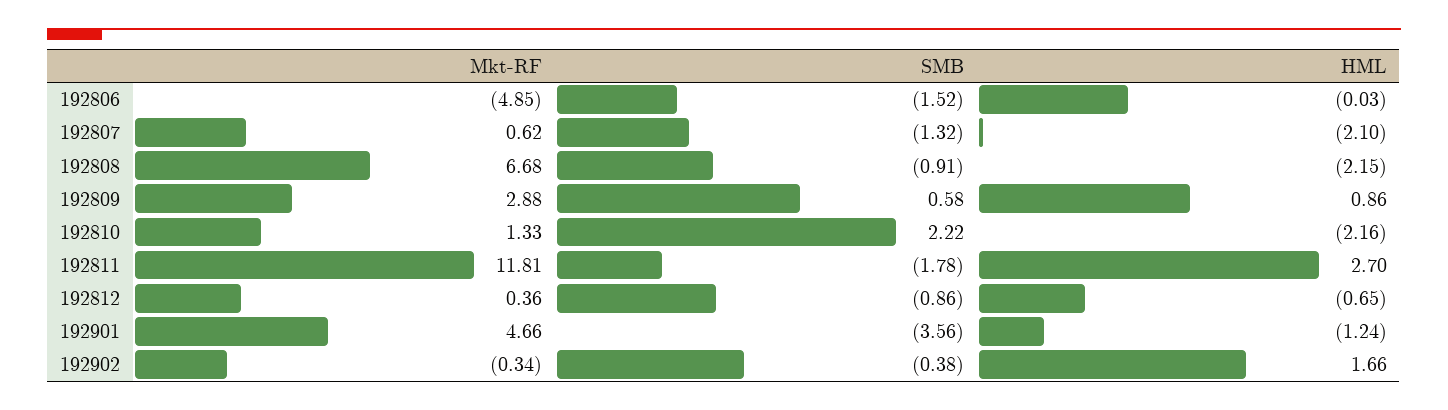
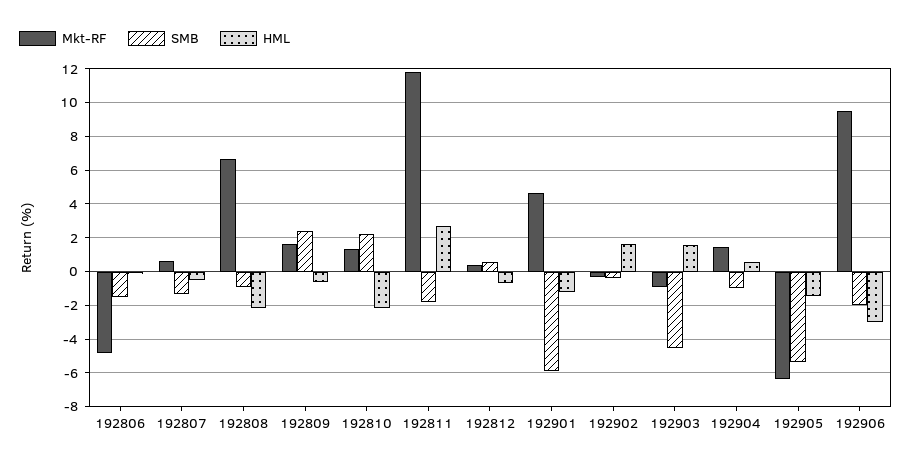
HML, 192807: -2.1 -> -0.5
Mkt-RF, 192809: 2.88 -> 1.5
SMB, 192809: 0.58 -> 2.5
HML, 192809: 0.86 -> -0.5
SMB, 192812: -0.86 -> 0.5
SMB, 192901: -3.56 -> -6
Mkt-RF, 192903: none -> -1
SMB, 192903: none -> -4.5
HML, 192903: none -> 1.5
Mkt-RF, 192904: none -> 1.5
SMB, 192904: none -> -1
HML, 192904: none -> 0.5
Mkt-RF, 192905: none -> -6.5
SMB, 192905: none -> -5.5
HML, 192905: none -> -1.5
Mkt-RF, 192906: none -> 9.5
SMB, 192906: none -> -2
HML, 192906: none -> -3

